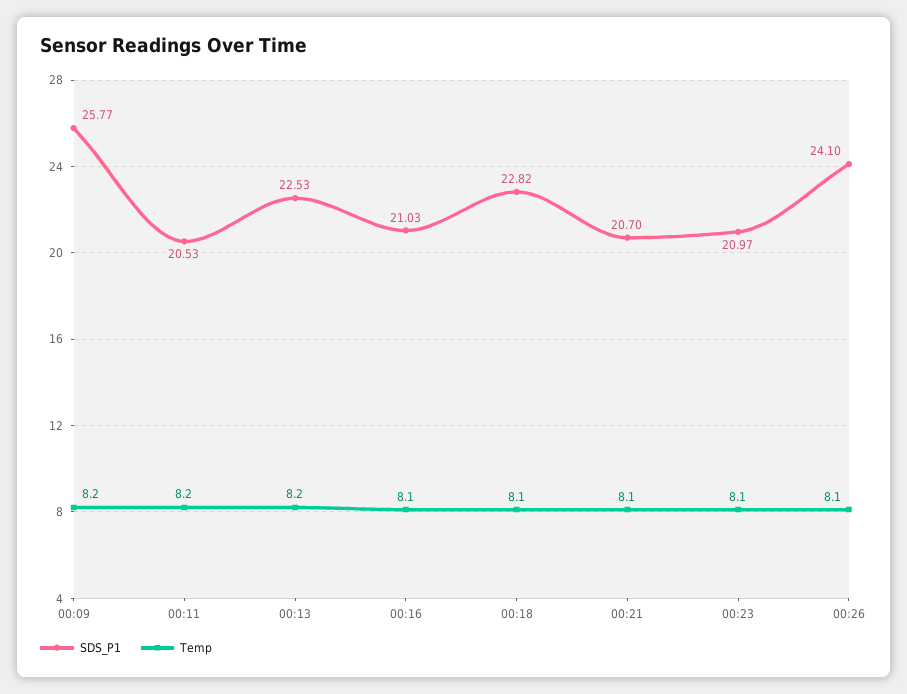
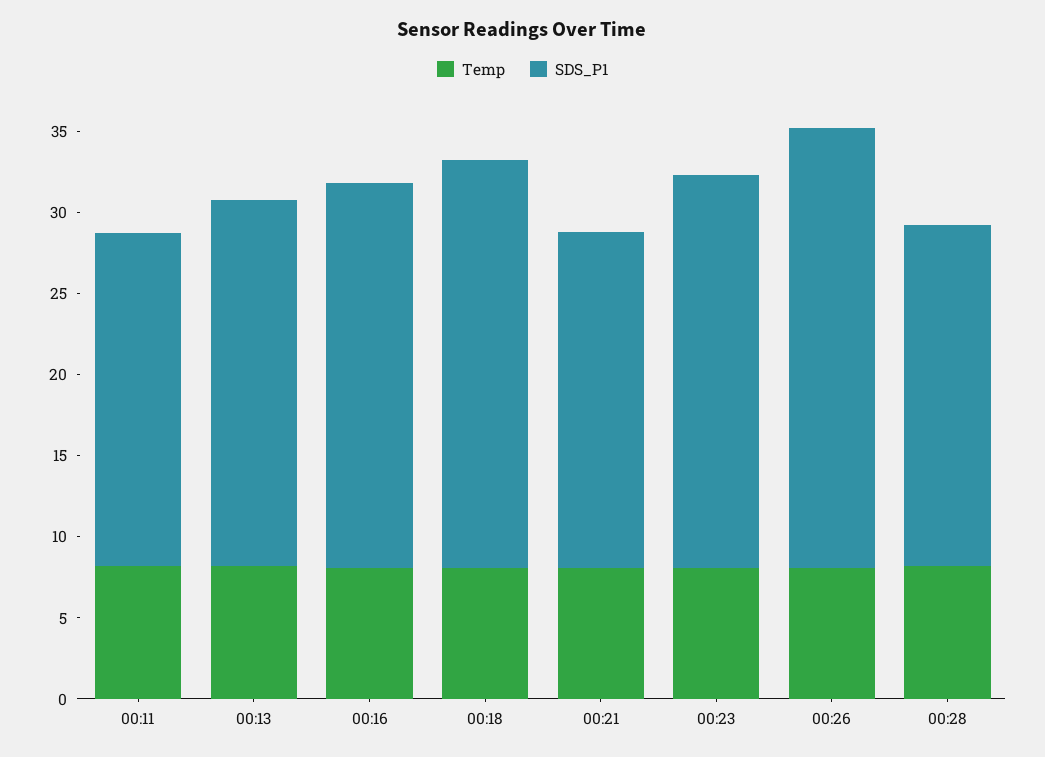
SDS_P1, 00:09: 25.77 -> none
Temp, 00:09: 8.2 -> none
SDS_P1, 00:16: 21.03 -> 24
SDS_P1, 00:18: 22.82 -> 25
SDS_P1, 00:23: 20.97 -> 24
SDS_P1, 00:26: 24.1 -> 27
Temp, 00:28: none -> 8
SDS_P1, 00:28: none -> 21

